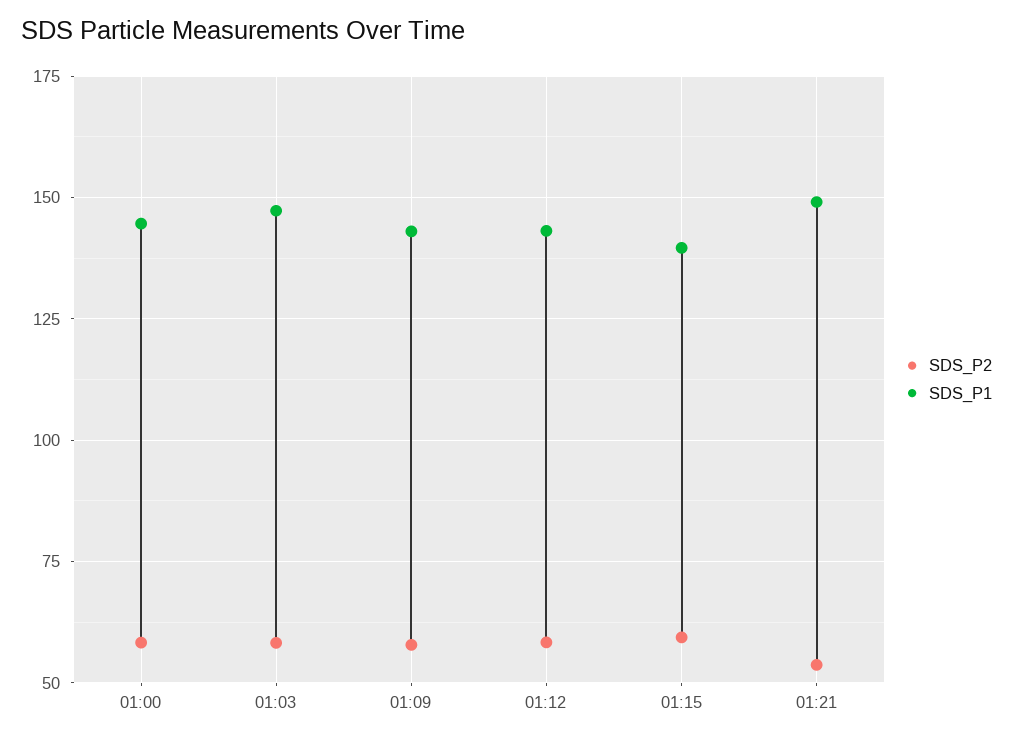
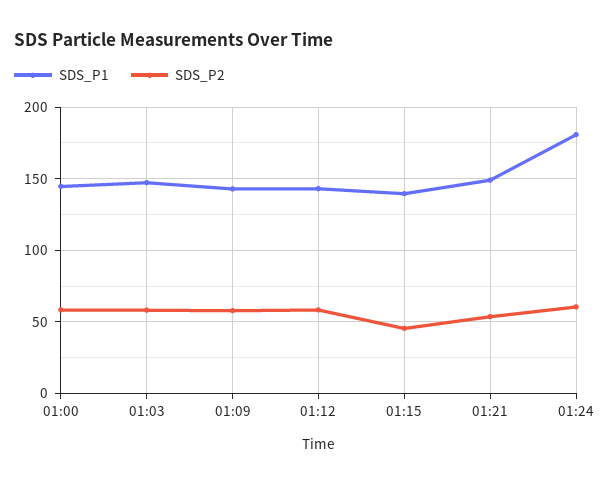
SDS_P2, 01:15: 60 -> 45
SDS_P1, 01:24: none -> 180
SDS_P2, 01:24: none -> 60

